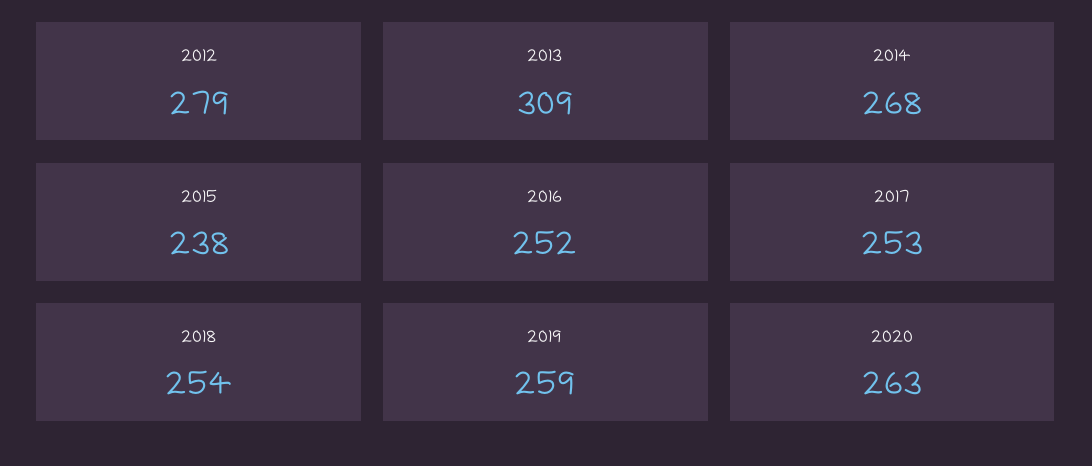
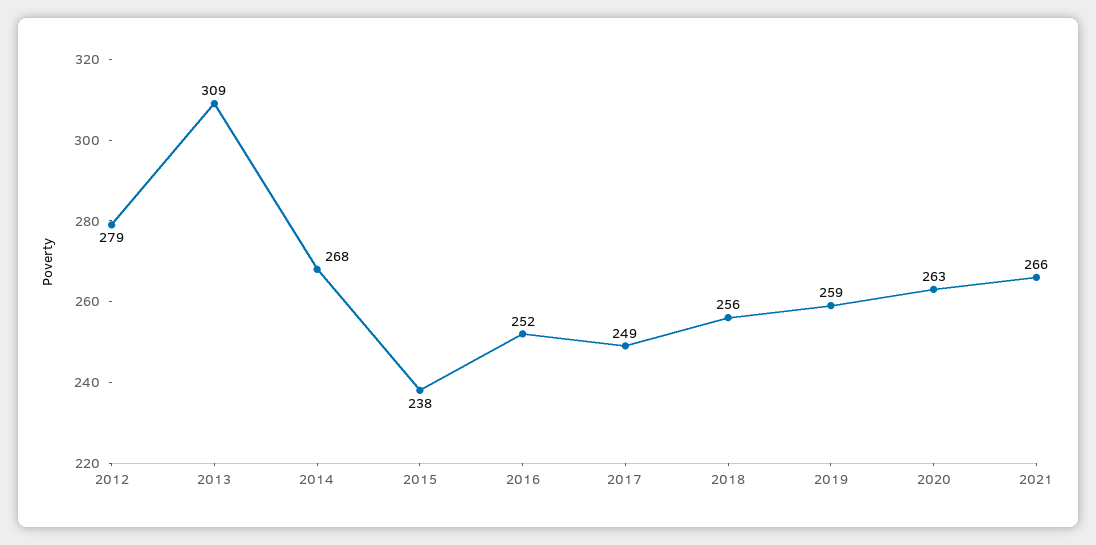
2017: 253 -> 249
2018: 254 -> 256
2021: none -> 266

